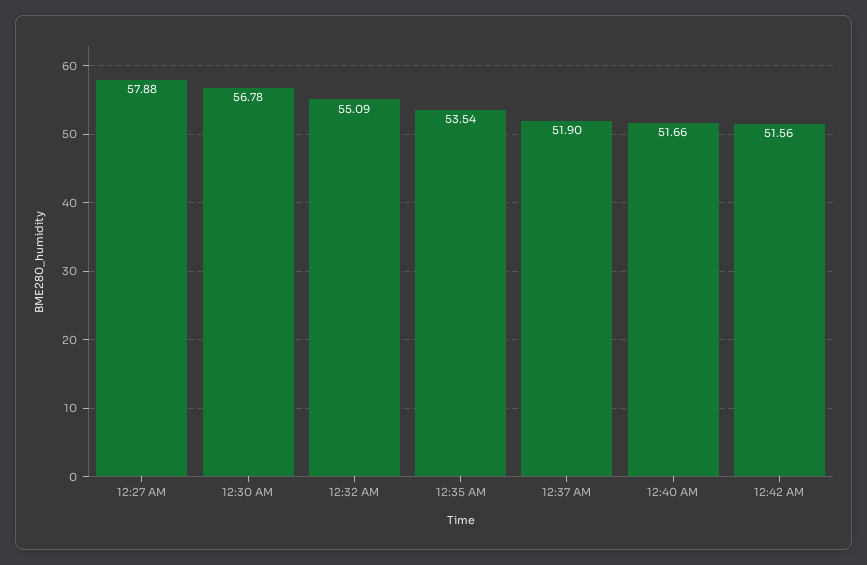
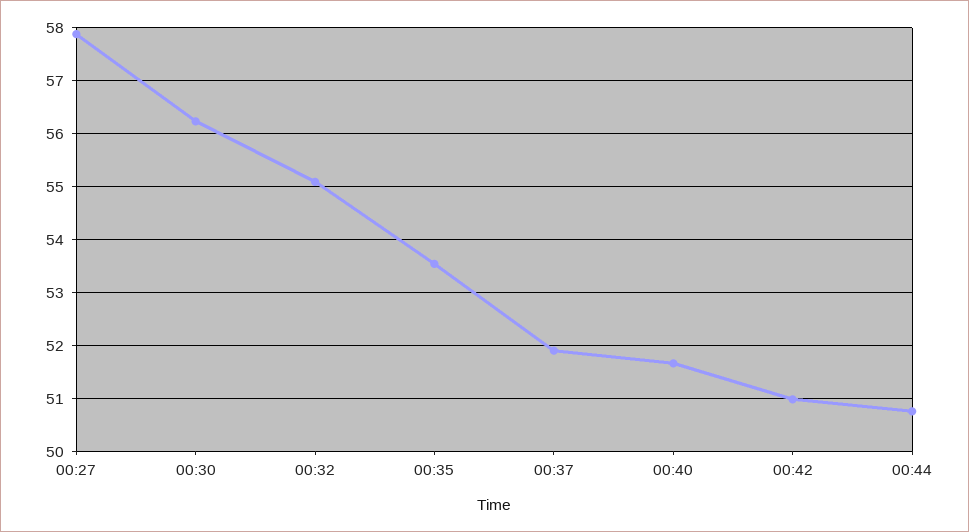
12:30 AM: 56.78 -> 56.2
12:42 AM: 51.56 -> 51
00:44: none -> 50.8

